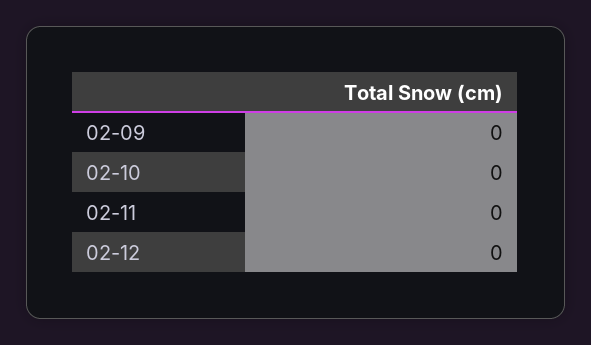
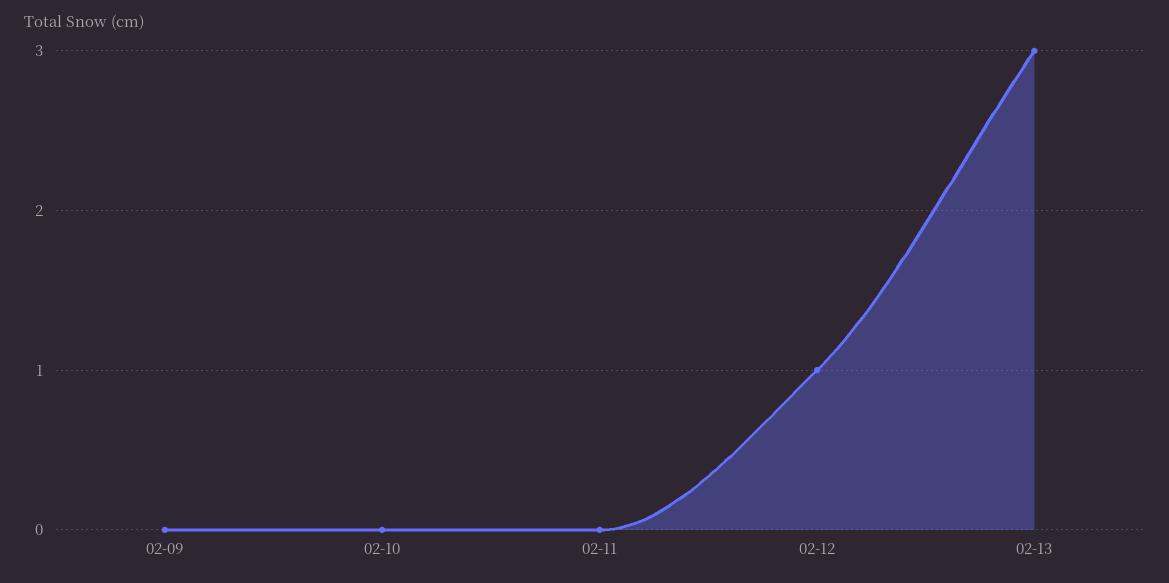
02-12: 0 -> 1
02-13: none -> 3

